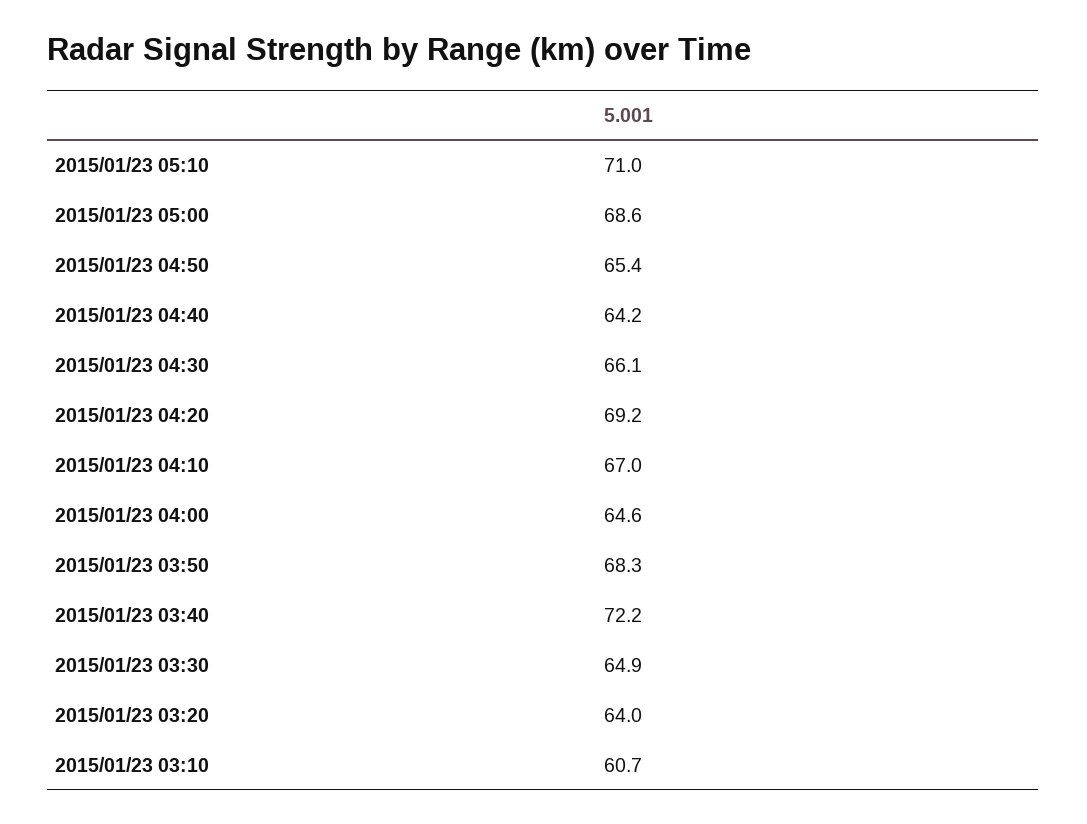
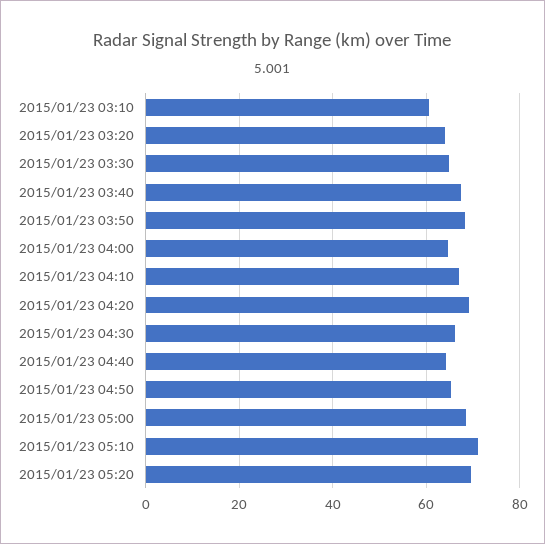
2015/01/23 03:40: 72.2 -> 68
2015/01/23 05:20: none -> 70

